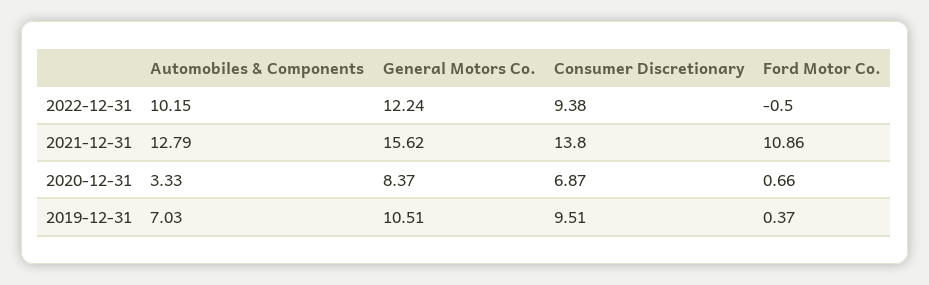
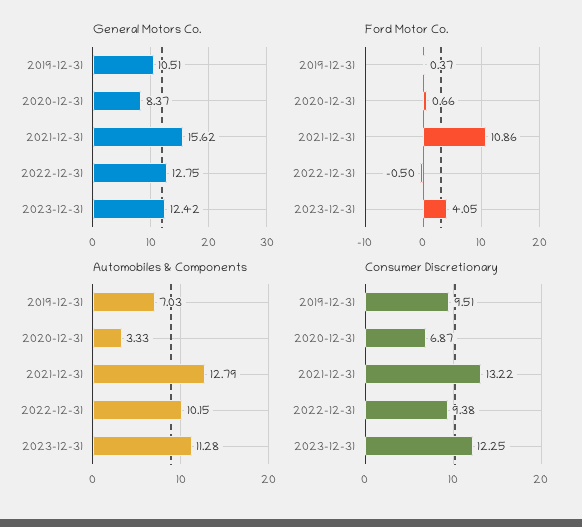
General Motors Co., 2022-12-31: 12.24 -> 12.75
Consumer Discretionary, 2021-12-31: 13.8 -> 13.22
General Motors Co., 2023-12-31: none -> 12.42
Ford Motor Co., 2023-12-31: none -> 4.05
Automobiles & Components, 2023-12-31: none -> 11.28
Consumer Discretionary, 2023-12-31: none -> 12.25

